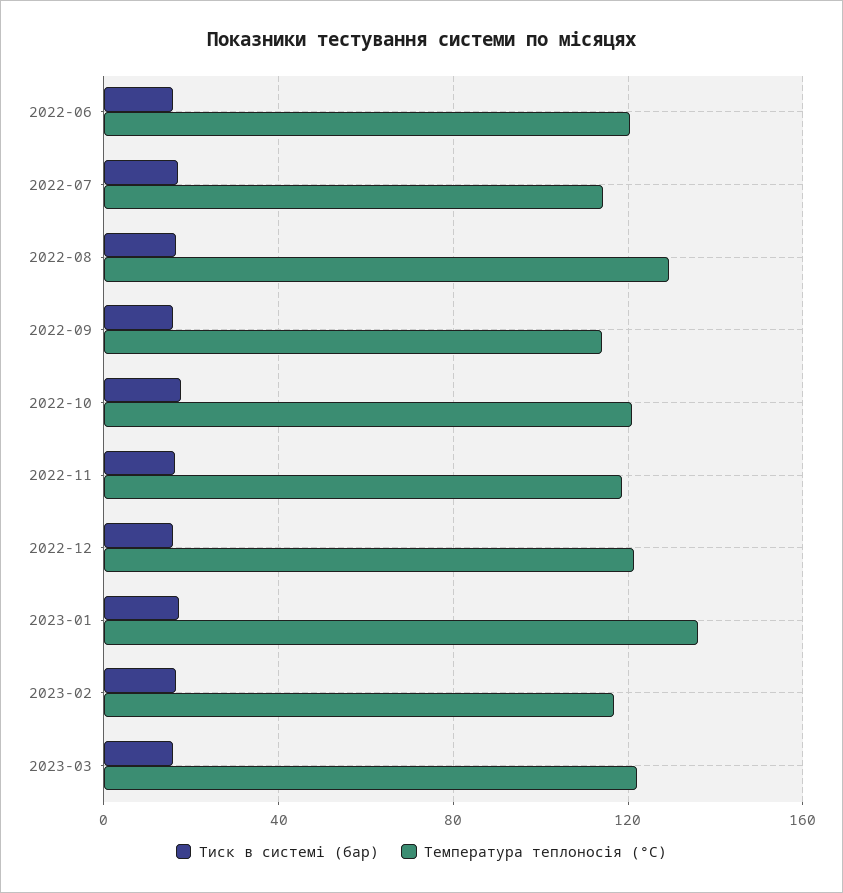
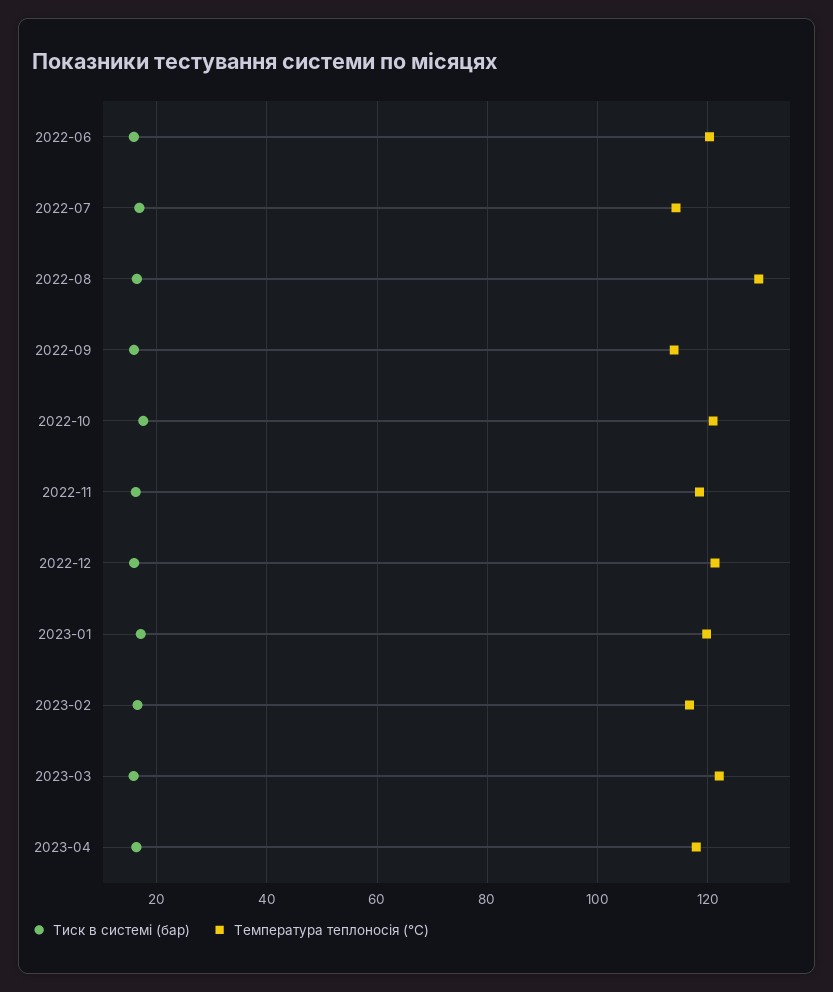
Температура теплоносія (°C), 2023-01: 135 -> 120
Тиск в системі (бар), 2023-04: none -> 16
Температура теплоносія (°C), 2023-04: none -> 118

